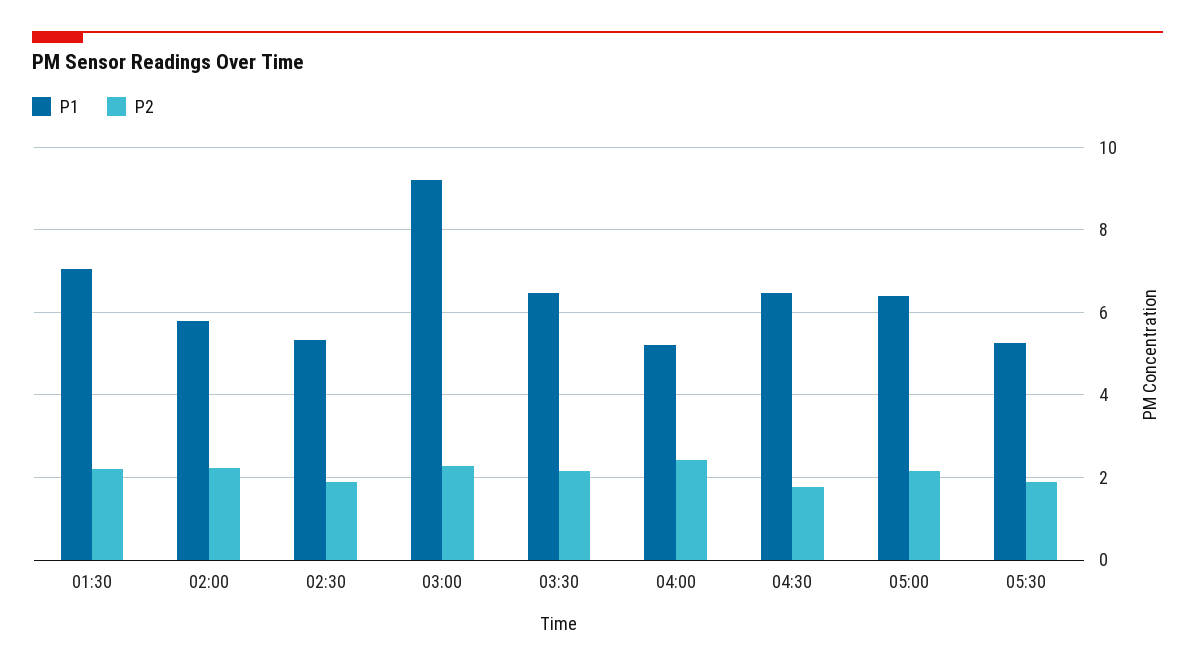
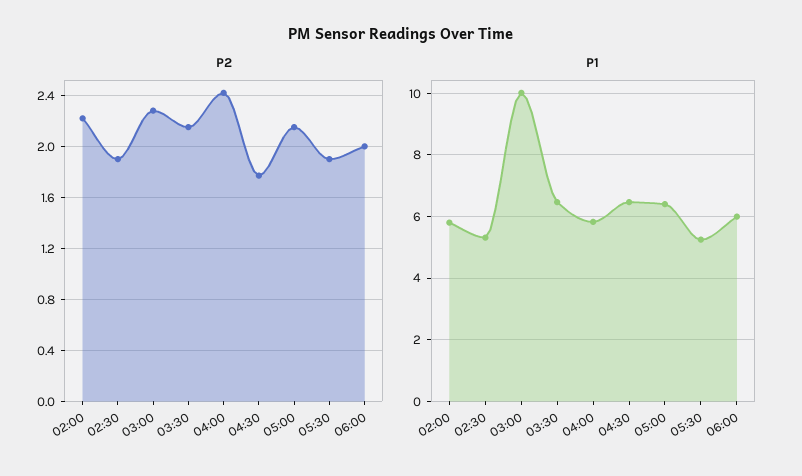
P1, 01:30: 7 -> none
P2, 01:30: 2.2 -> none
P1, 03:00: 9.2 -> 10
P1, 04:00: 5.2 -> 5.8
P2, 06:00: none -> 2
P1, 06:00: none -> 6

